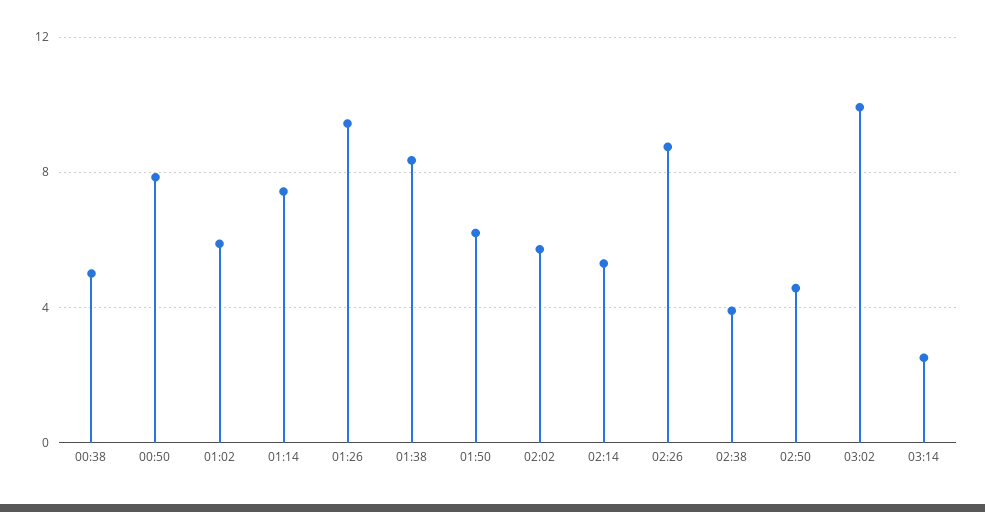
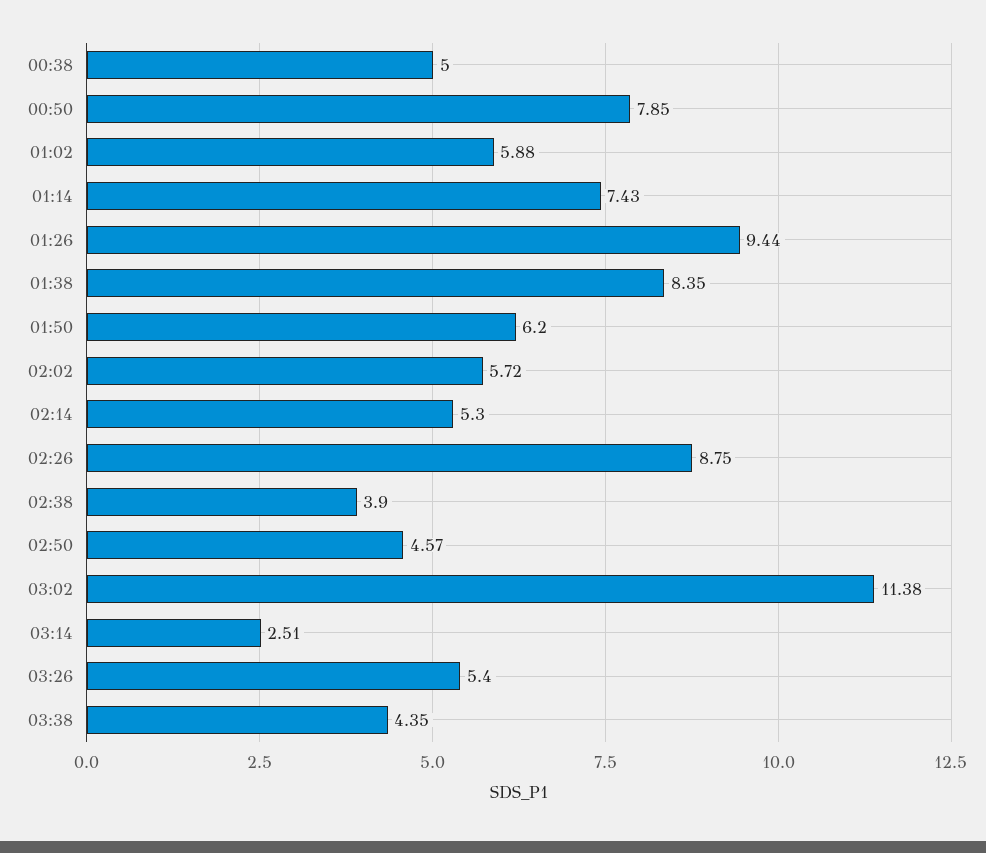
03:02: 10 -> 11.38
03:26: none -> 5.4
03:38: none -> 4.35

